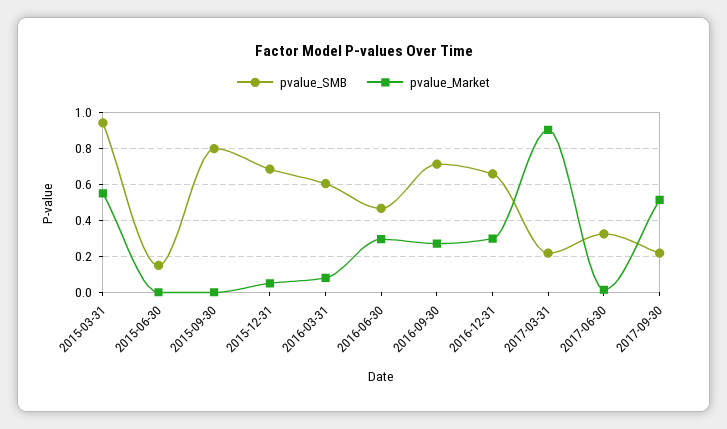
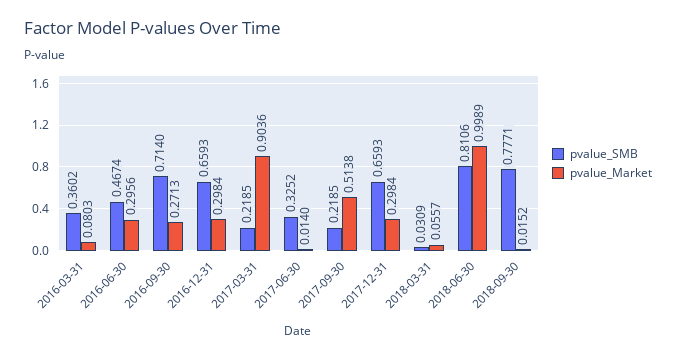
pvalue_SMB, 2015-03-31: 0.95 -> none
pvalue_Market, 2015-03-31: 0.55 -> none
pvalue_SMB, 2015-06-30: 0.15 -> none
pvalue_Market, 2015-06-30: 0 -> none
pvalue_SMB, 2015-09-30: 0.8 -> none
pvalue_Market, 2015-09-30: 0 -> none
pvalue_SMB, 2015-12-31: 0.7 -> none
pvalue_Market, 2015-12-31: 0.05 -> none
pvalue_SMB, 2016-03-31: 0.6 -> 0.3602
pvalue_SMB, 2017-12-31: none -> 0.6593
pvalue_Market, 2017-12-31: none -> 0.2984
pvalue_SMB, 2018-03-31: none -> 0.0309
pvalue_Market, 2018-03-31: none -> 0.0557
pvalue_SMB, 2018-06-30: none -> 0.8106
pvalue_Market, 2018-06-30: none -> 0.9989
pvalue_SMB, 2018-09-30: none -> 0.7771
pvalue_Market, 2018-09-30: none -> 0.0152

